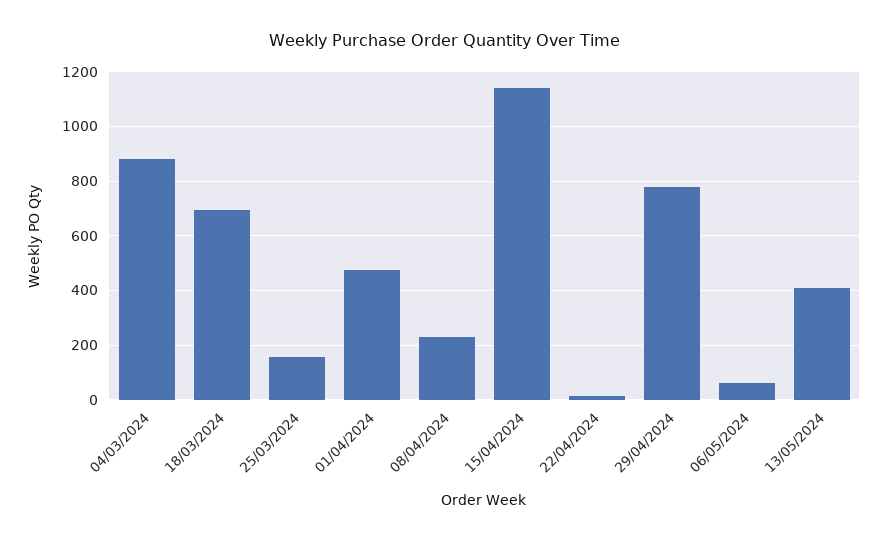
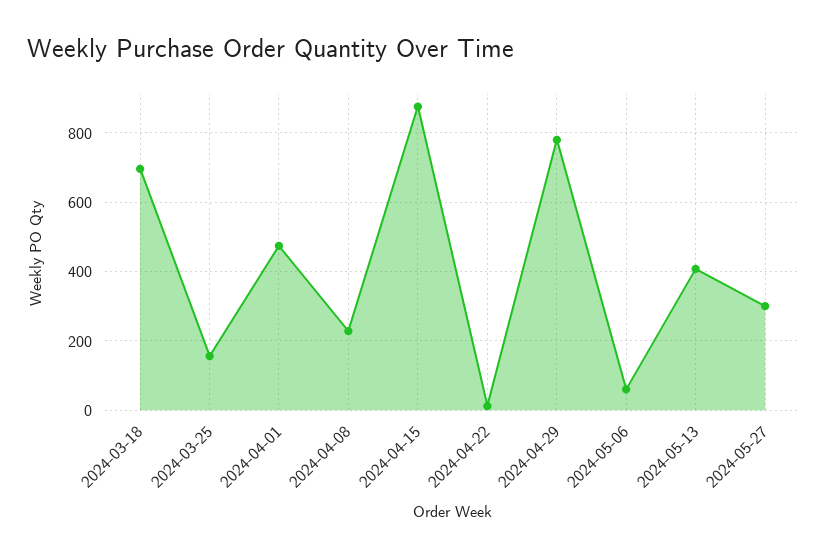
04/03/2024: 875 -> none
15/04/2024: 1150 -> 880
2024-05-27: none -> 300

